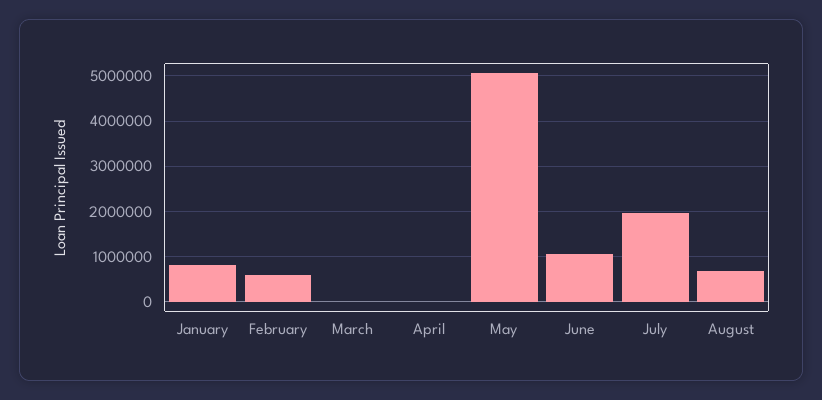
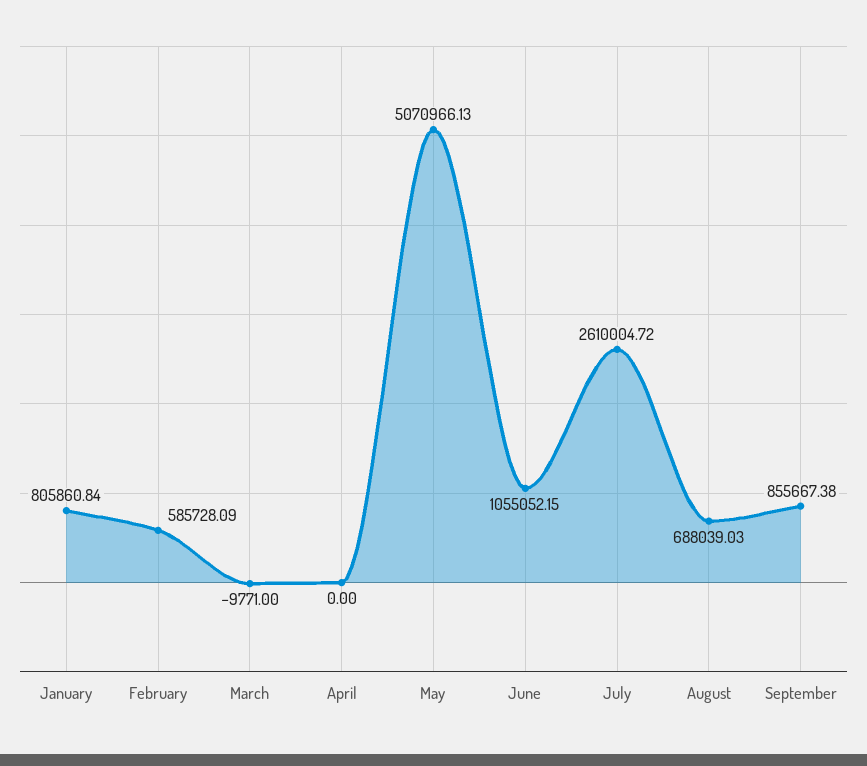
July: 2000000 -> 2610004.72
September: none -> 855667.38

